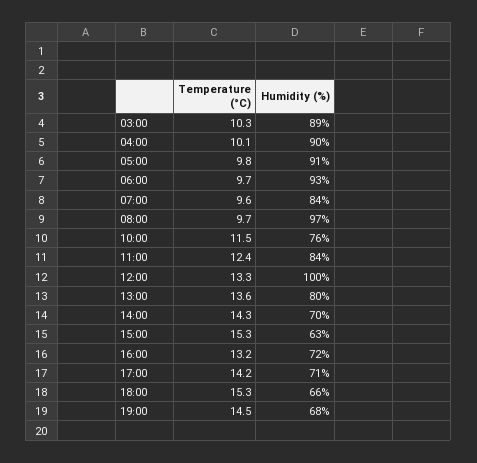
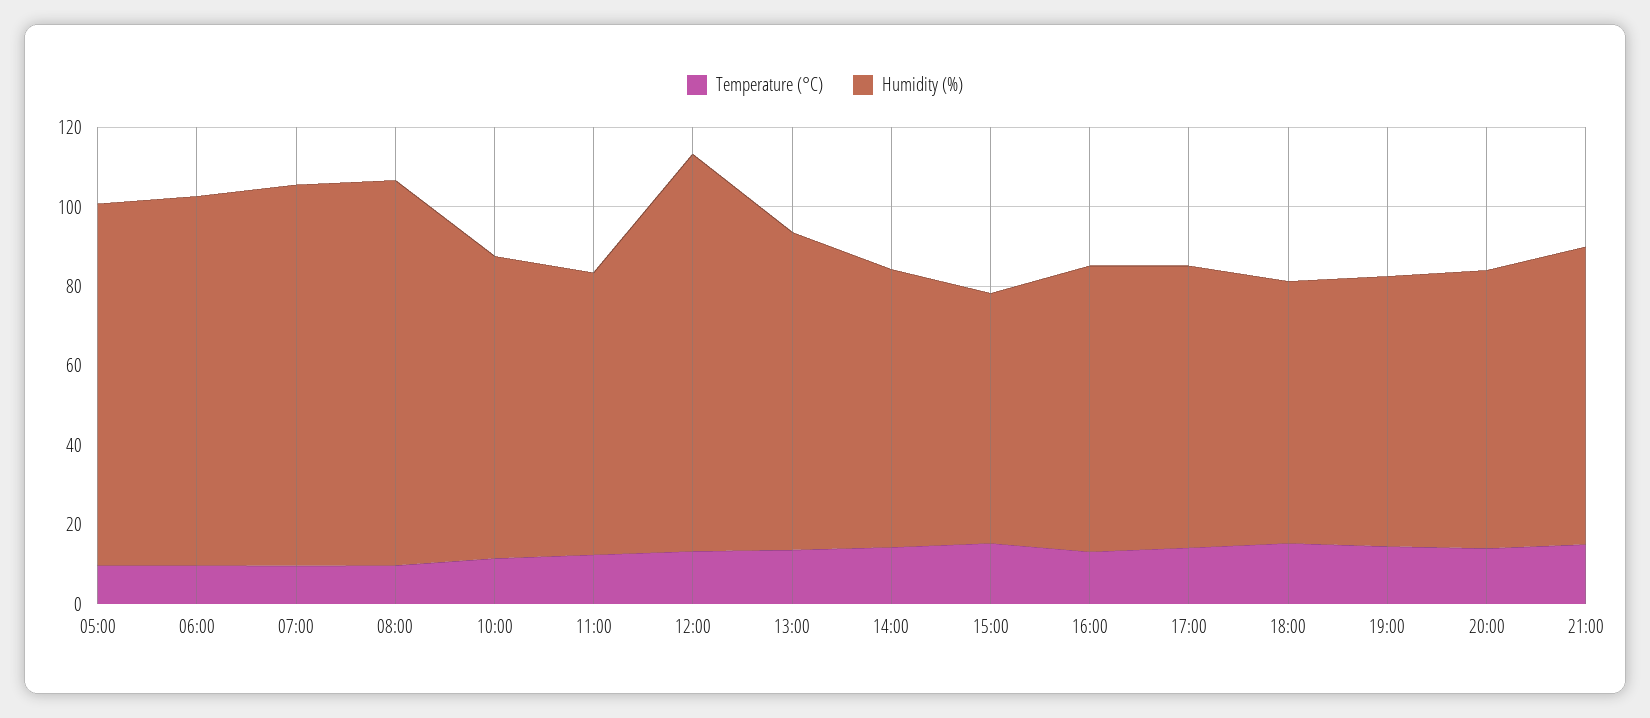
Temperature (°C), 03:00: 10.3 -> none
Humidity (%), 03:00: 89 -> none
Temperature (°C), 04:00: 10.1 -> none
Humidity (%), 04:00: 90 -> none
Humidity (%), 07:00: 84 -> 95
Humidity (%), 11:00: 84 -> 70
Temperature (°C), 20:00: none -> 15
Humidity (%), 20:00: none -> 70
Temperature (°C), 21:00: none -> 15
Humidity (%), 21:00: none -> 75

